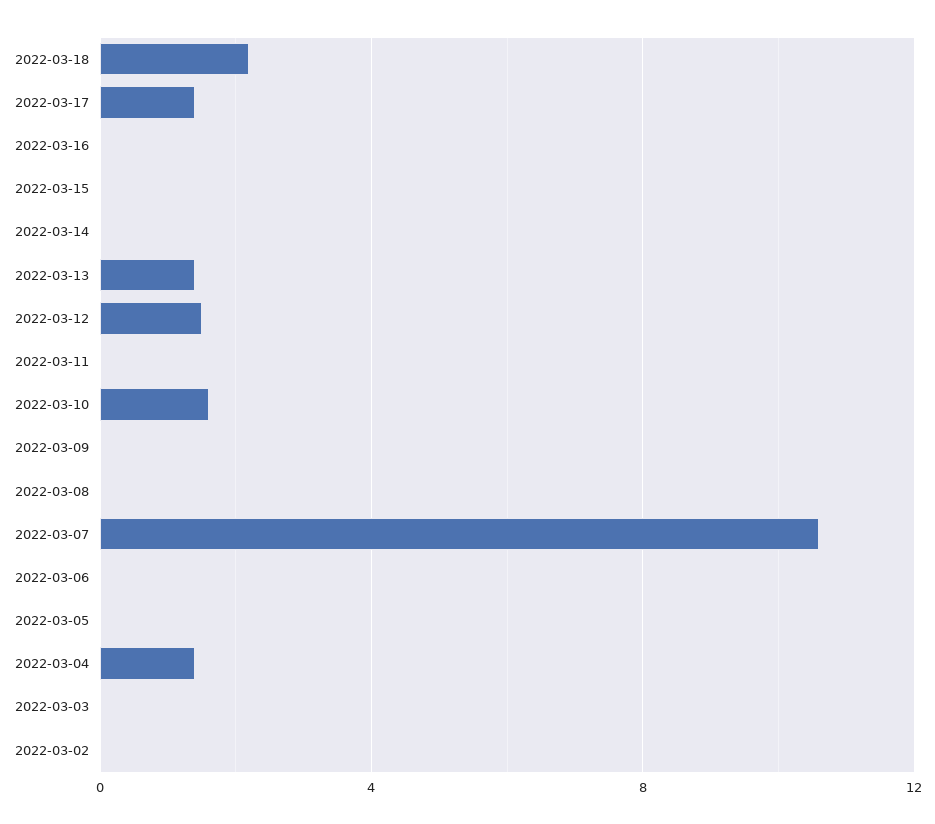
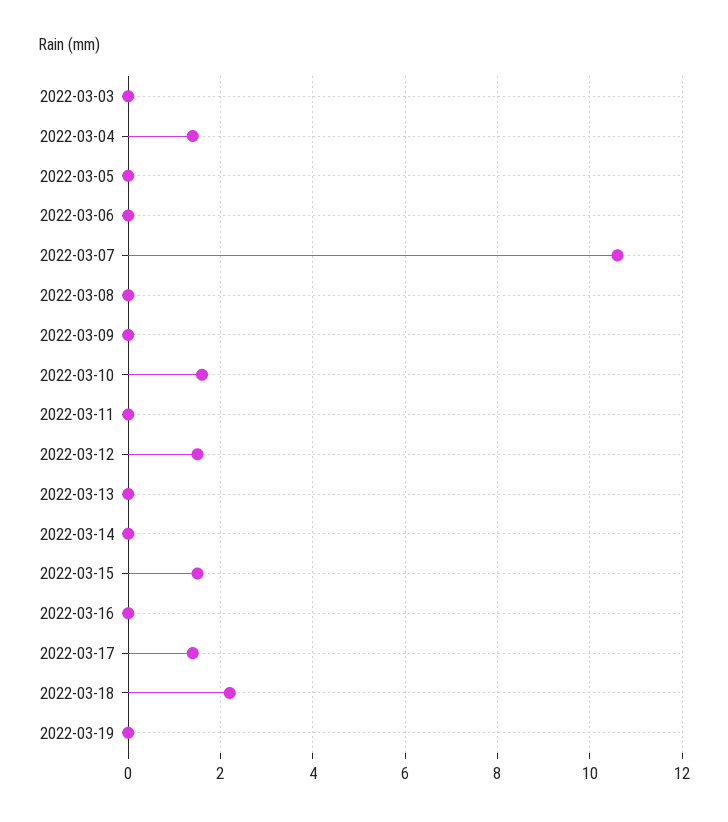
2022-03-15: 0 -> 1.5
2022-03-13: 1.5 -> 0
2022-03-02: 0 -> none
2022-03-19: none -> 0

